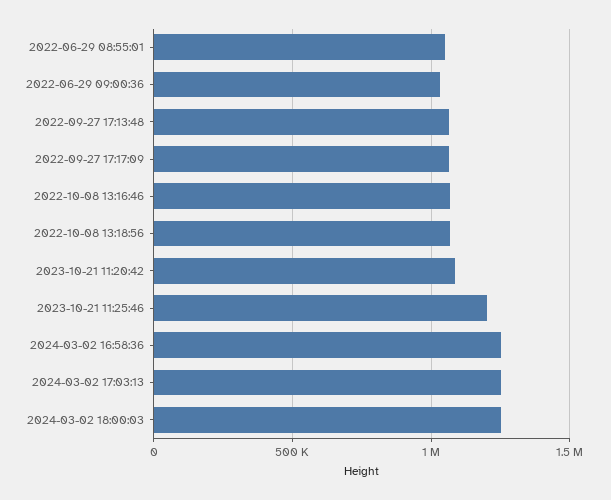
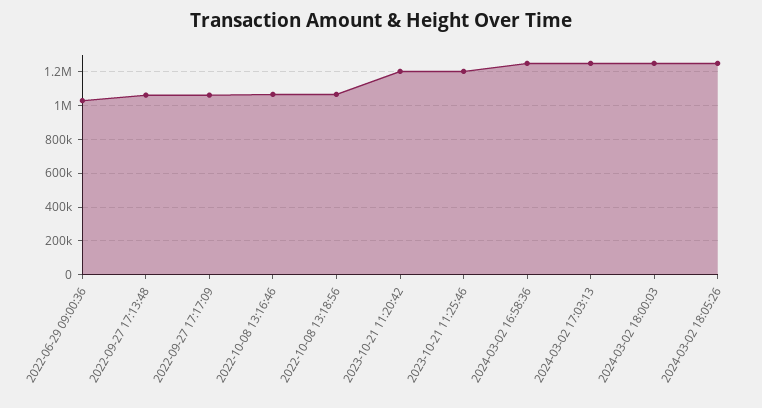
2022-06-29 08:55:01: 1050000 -> none
2023-10-21 11:20:42: 1100000 -> 1200000
2024-03-02 18:05:26: none -> 1250000

